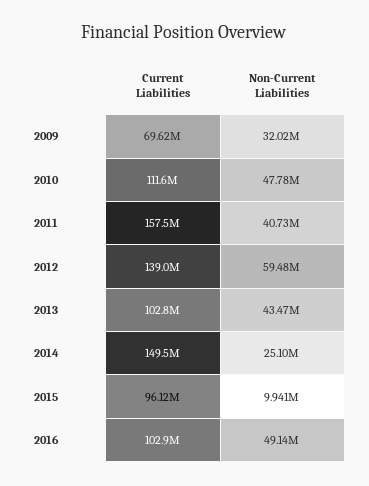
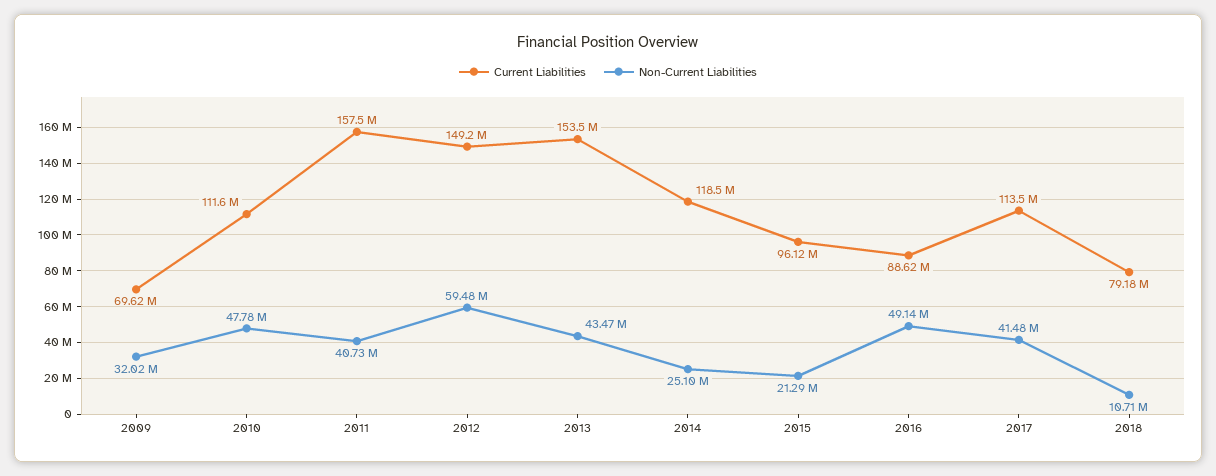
Current Liabilities, 2012: 139000000 -> 149200000
Current Liabilities, 2013: 102800000 -> 153500000
Current Liabilities, 2014: 149500000 -> 118500000
Non-Current Liabilities, 2015: 9941000 -> 21290000
Current Liabilities, 2016: 102900000 -> 88620000
Current Liabilities, 2017: none -> 113500000
Non-Current Liabilities, 2017: none -> 41480000
Current Liabilities, 2018: none -> 79180000
Non-Current Liabilities, 2018: none -> 10710000

